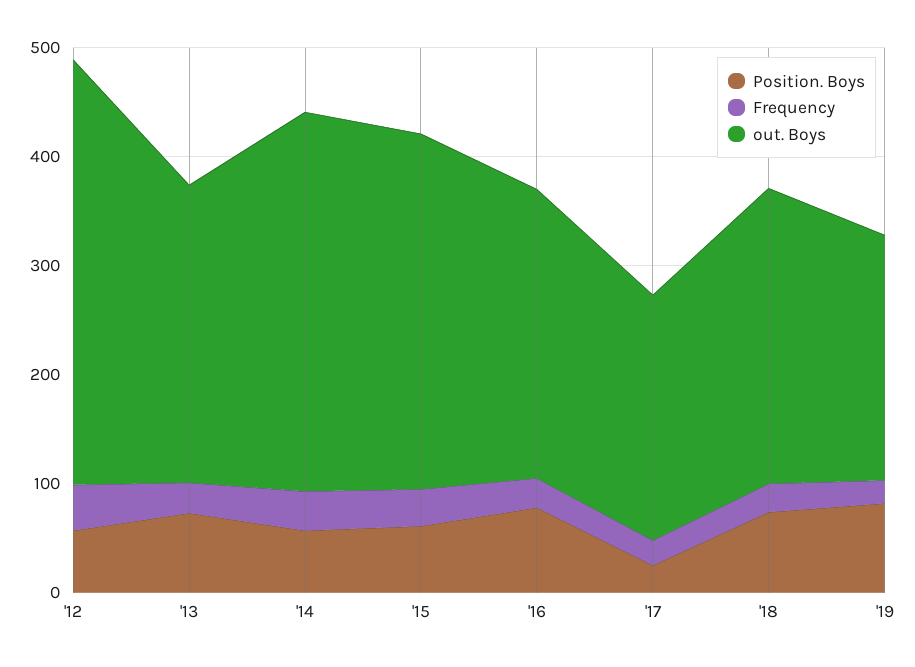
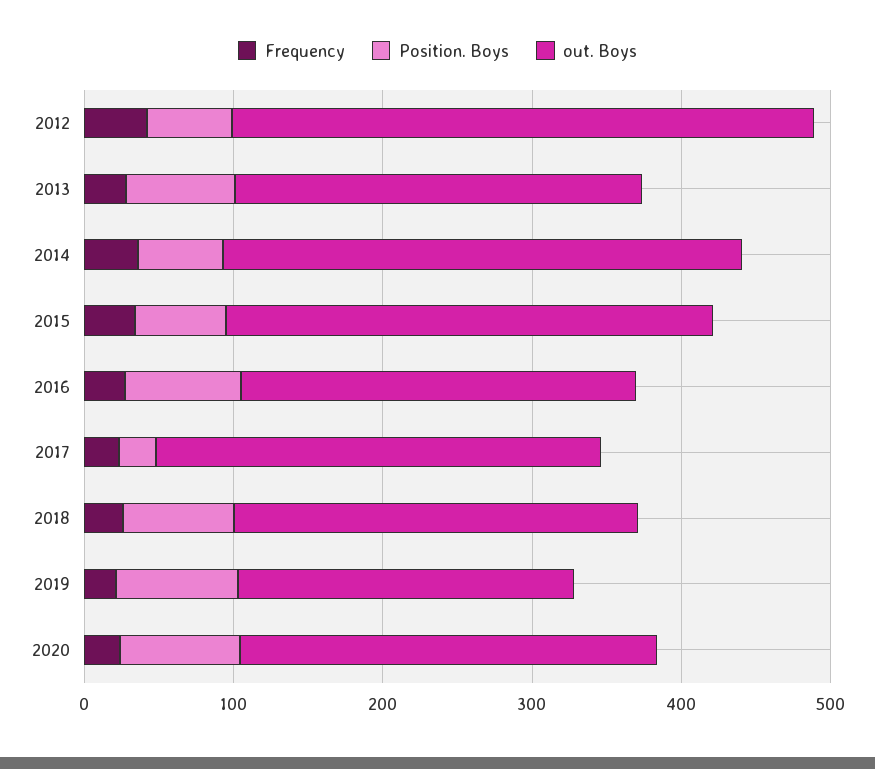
out. Boys, '17: 220 -> 300
Frequency, 2020: none -> 20
Position. Boys, 2020: none -> 80
out. Boys, 2020: none -> 280

